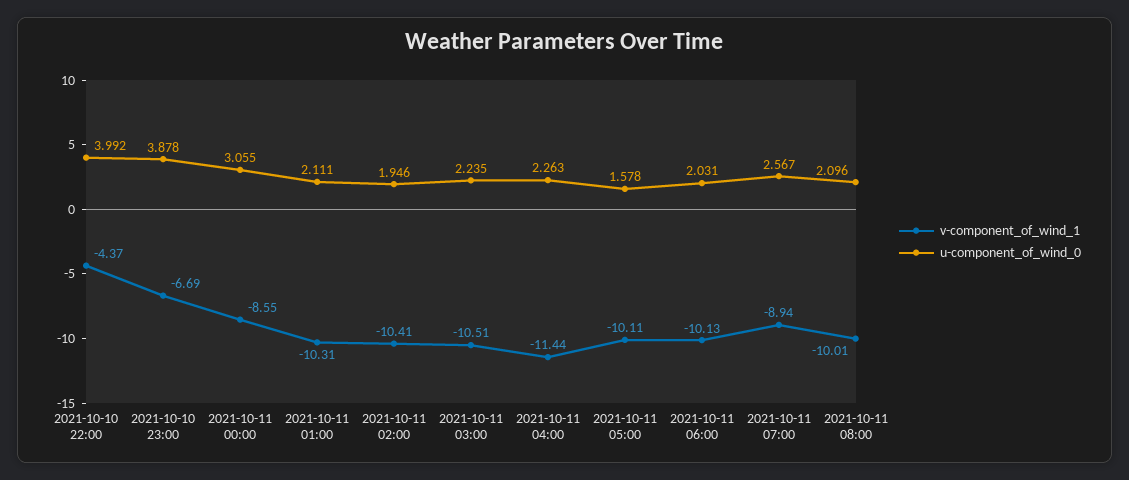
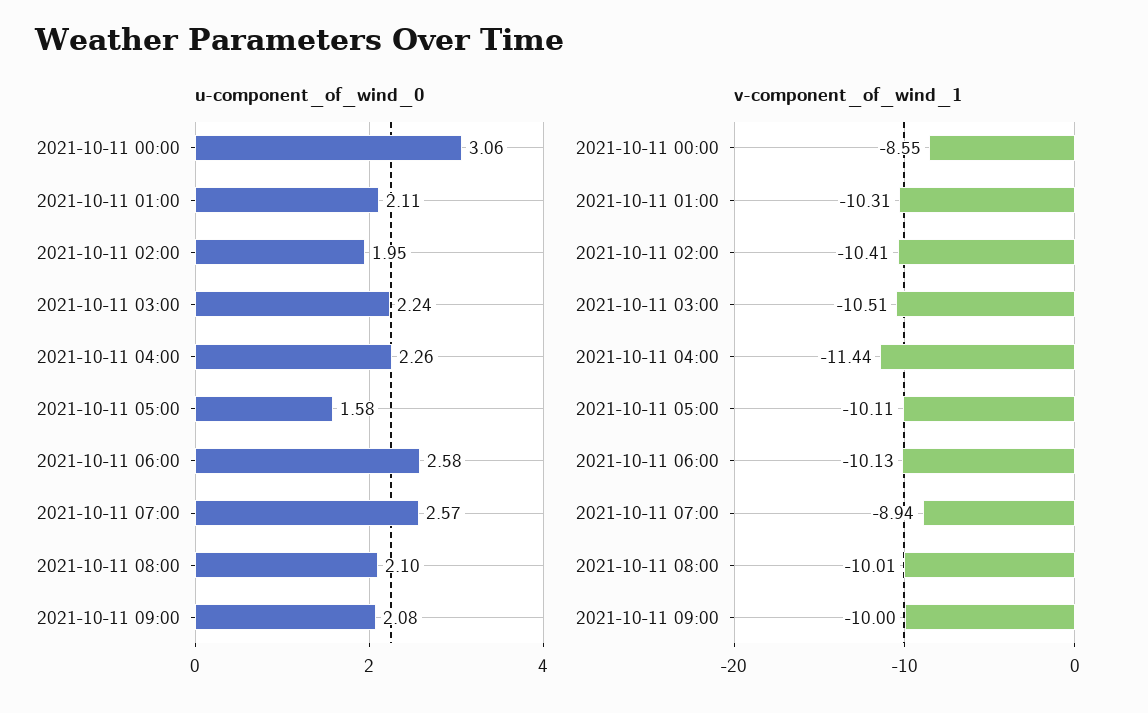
v-component_of_wind_1, 2021-10-10 22:00: -4.37 -> none
u-component_of_wind_0, 2021-10-10 22:00: 3.992 -> none
v-component_of_wind_1, 2021-10-10 23:00: -6.69 -> none
u-component_of_wind_0, 2021-10-10 23:00: 3.878 -> none
u-component_of_wind_0, 2021-10-11 06:00: 2.031 -> 2.58
u-component_of_wind_0, 2021-10-11 09:00: none -> 2.08
v-component_of_wind_1, 2021-10-11 09:00: none -> -10

